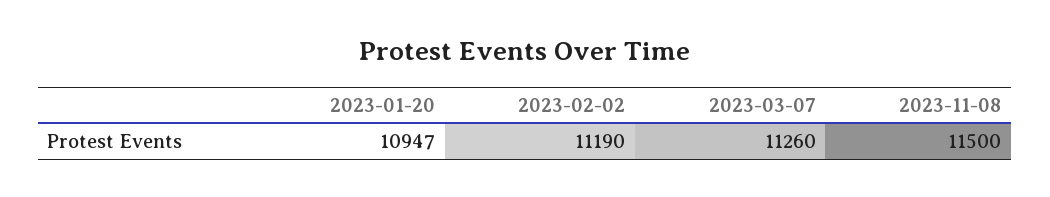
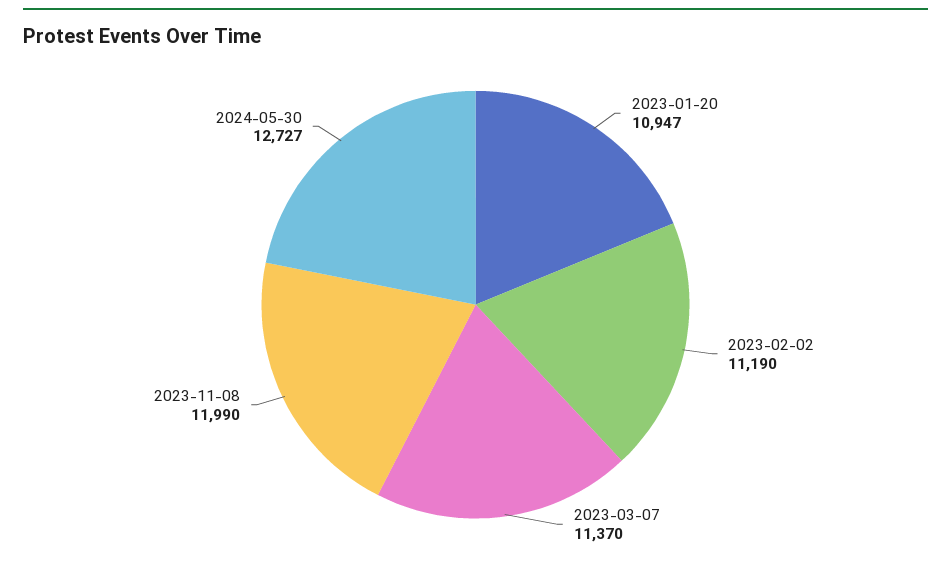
2023-03-07: 11260 -> 11370
2023-11-08: 11500 -> 11990
2024-05-30: none -> 12727

